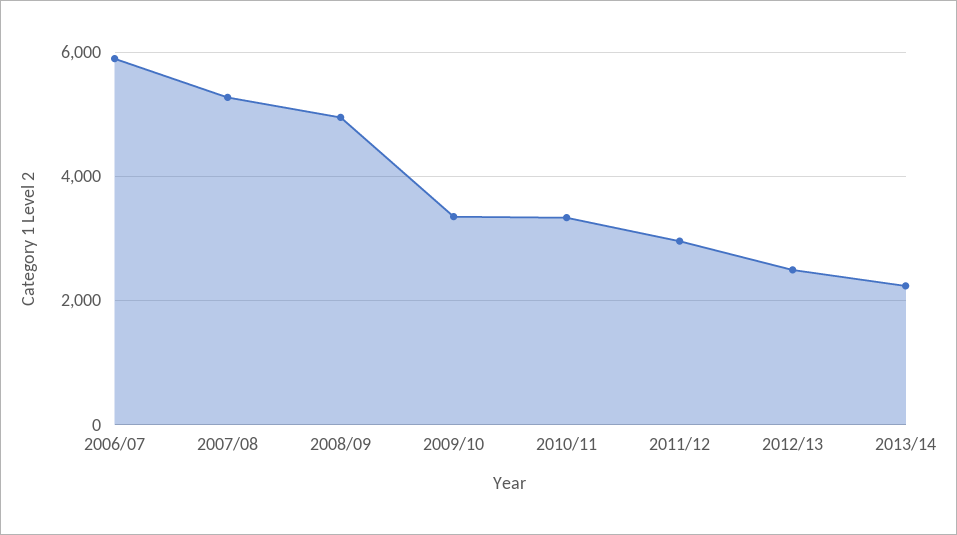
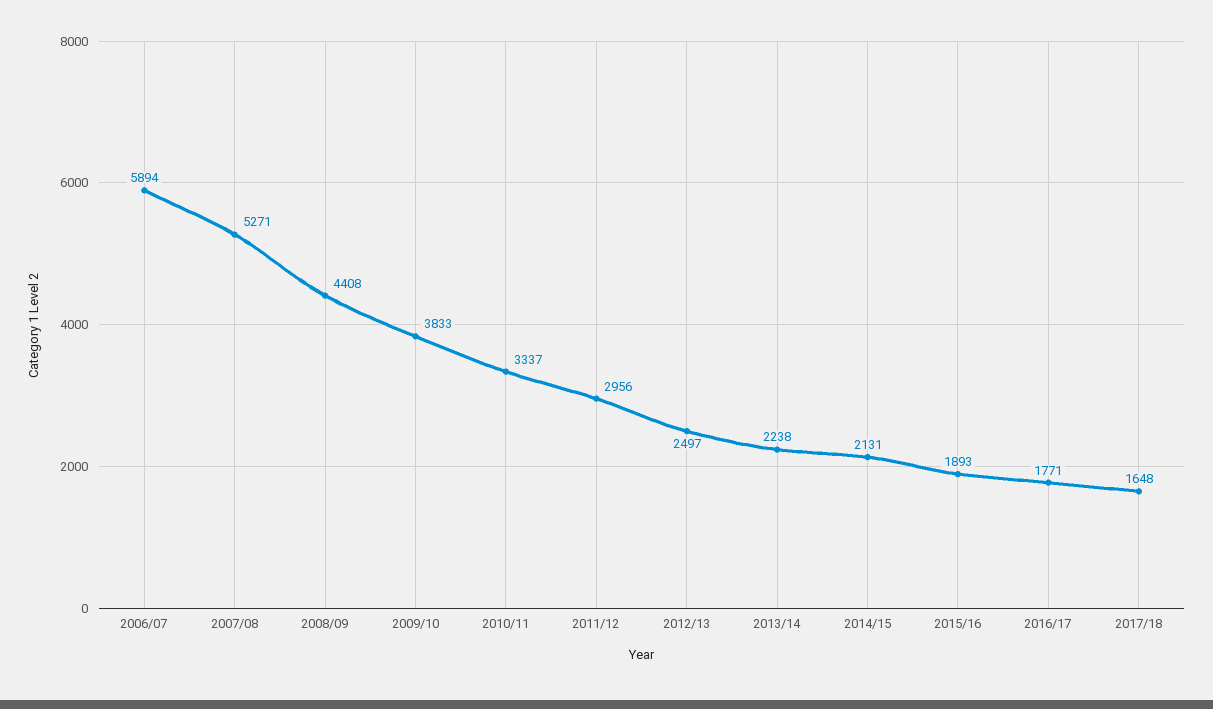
2008/09: 5000 -> 4408
2009/10: 3400 -> 3833
2014/15: none -> 2131
2015/16: none -> 1893
2016/17: none -> 1771
2017/18: none -> 1648

